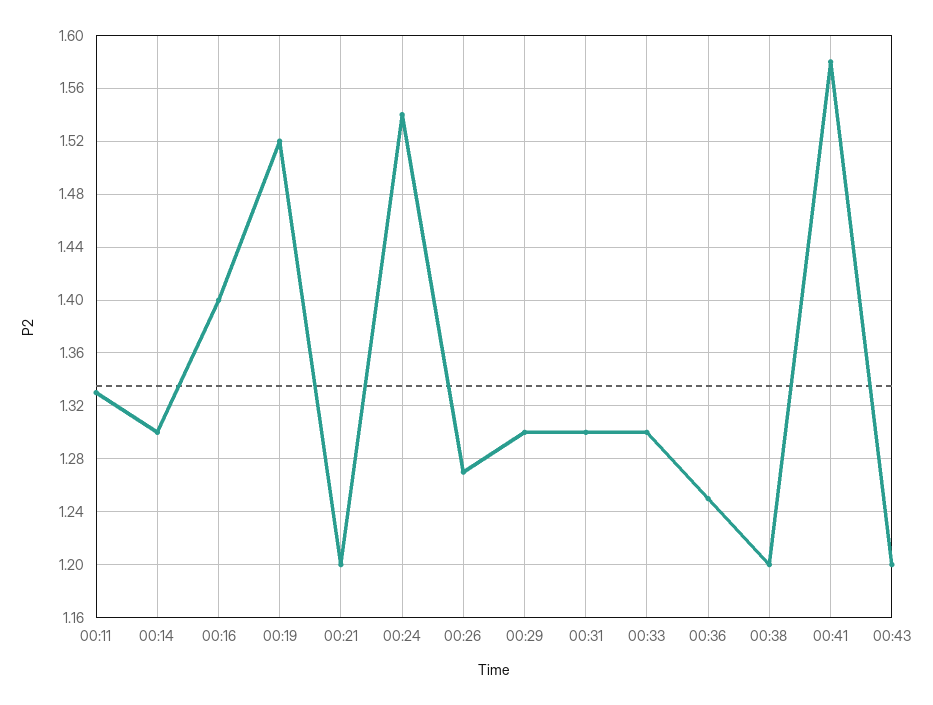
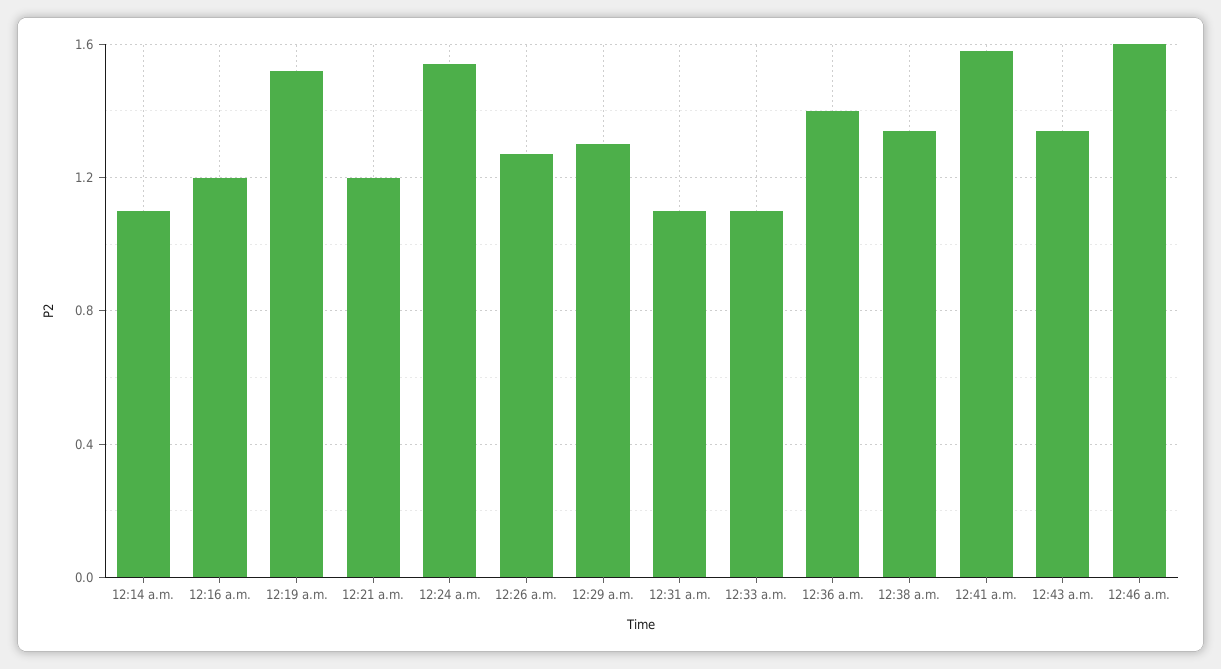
00:11: 1.33 -> none
00:14: 1.3 -> 1.1
00:16: 1.4 -> 1.2
00:31: 1.3 -> 1.1
00:33: 1.3 -> 1.1
00:36: 1.25 -> 1.4
00:38: 1.2 -> 1.35
00:43: 1.2 -> 1.35
12:46 a.m.: none -> 1.6

